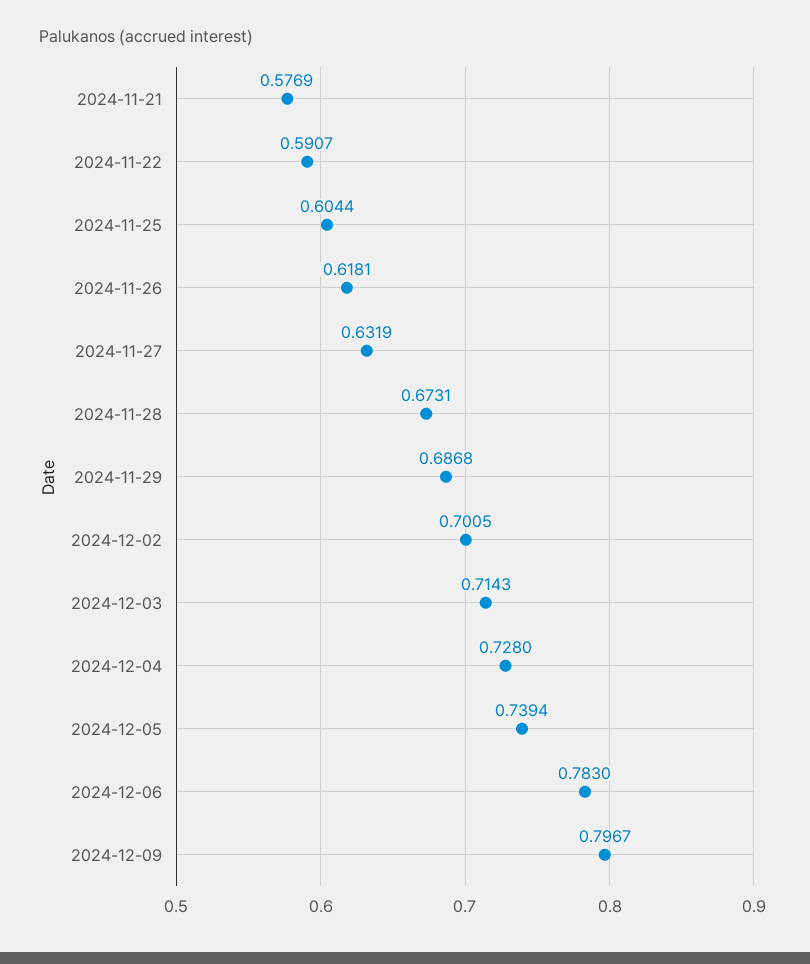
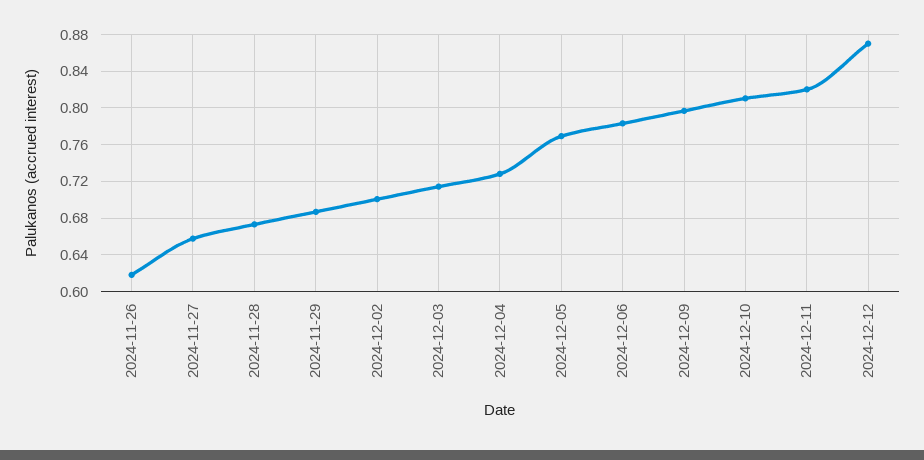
2024-11-21: 0.5769 -> none
2024-11-22: 0.5907 -> none
2024-11-25: 0.6044 -> none
2024-11-27: 0.6319 -> 0.66
2024-12-05: 0.7394 -> 0.77
2024-12-10: none -> 0.81
2024-12-11: none -> 0.82
2024-12-12: none -> 0.87

